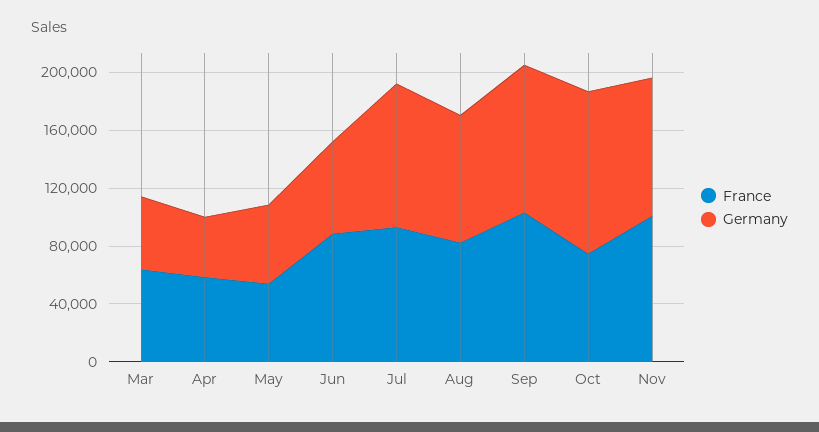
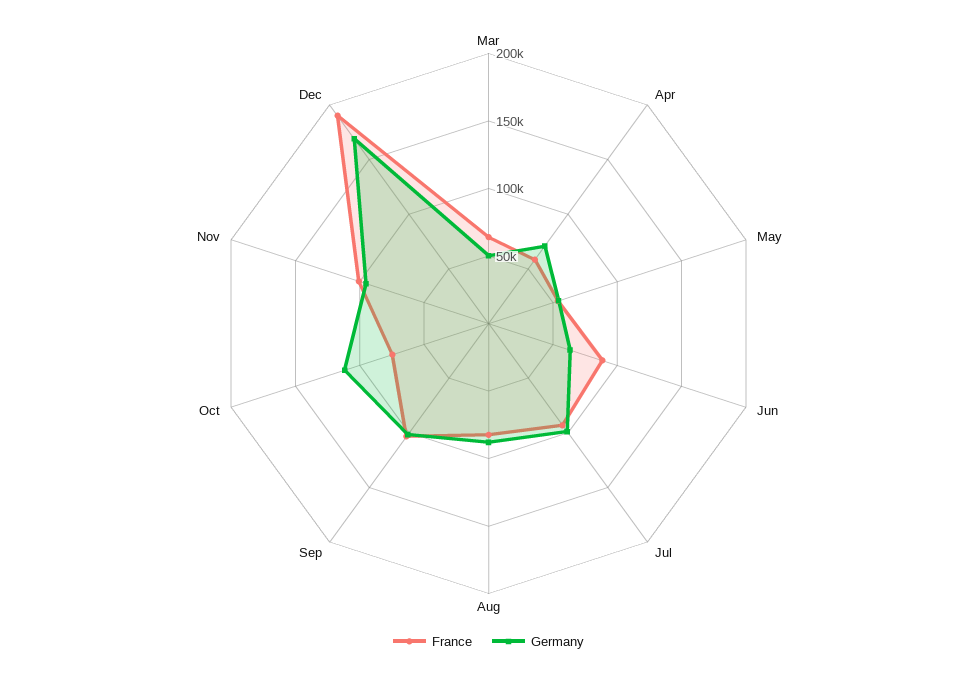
Germany, Apr: 40000 -> 70000
France, Dec: none -> 190000
Germany, Dec: none -> 170000

